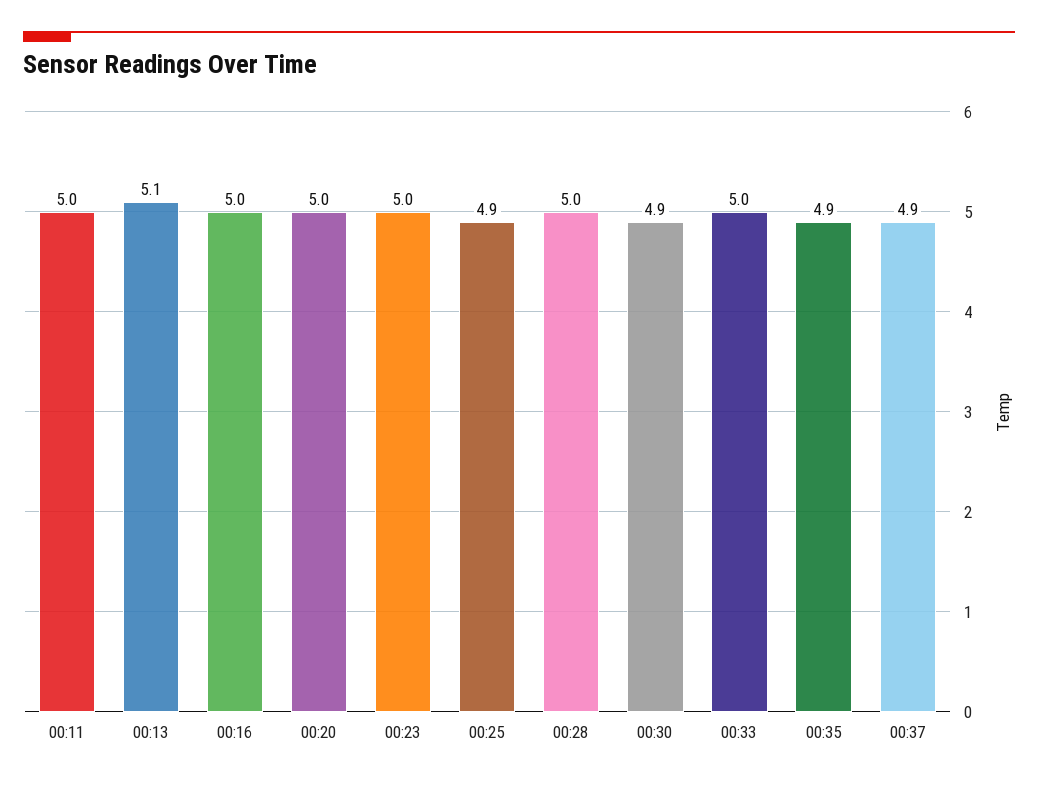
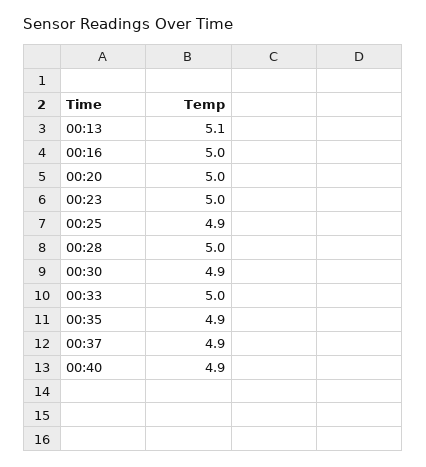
00:11: 5 -> none
00:40: none -> 4.9

